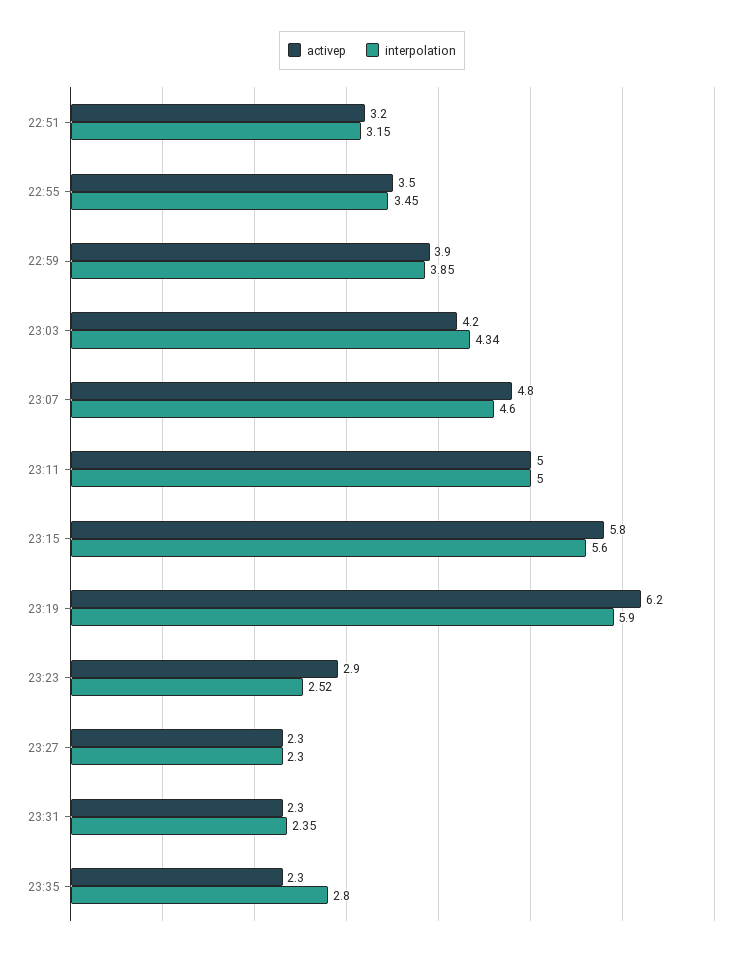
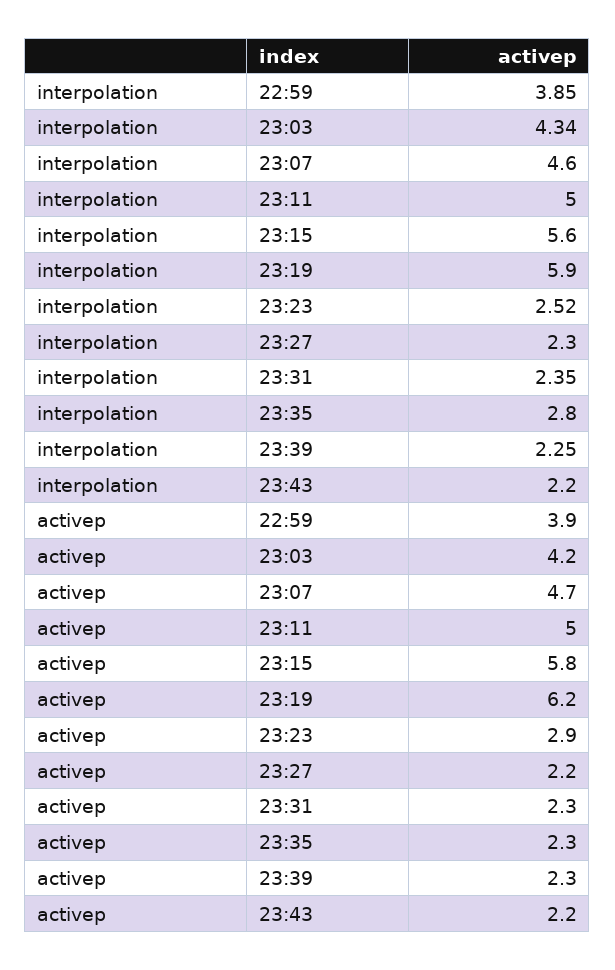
activep, 22:51: 3.2 -> none
interpolation, 22:51: 3.15 -> none
activep, 22:55: 3.5 -> none
interpolation, 22:55: 3.45 -> none
activep, 23:07: 4.8 -> 4.7
activep, 23:27: 2.3 -> 2.2
interpolation, 23:39: none -> 2.25
interpolation, 23:43: none -> 2.2
activep, 23:39: none -> 2.3
activep, 23:43: none -> 2.2

